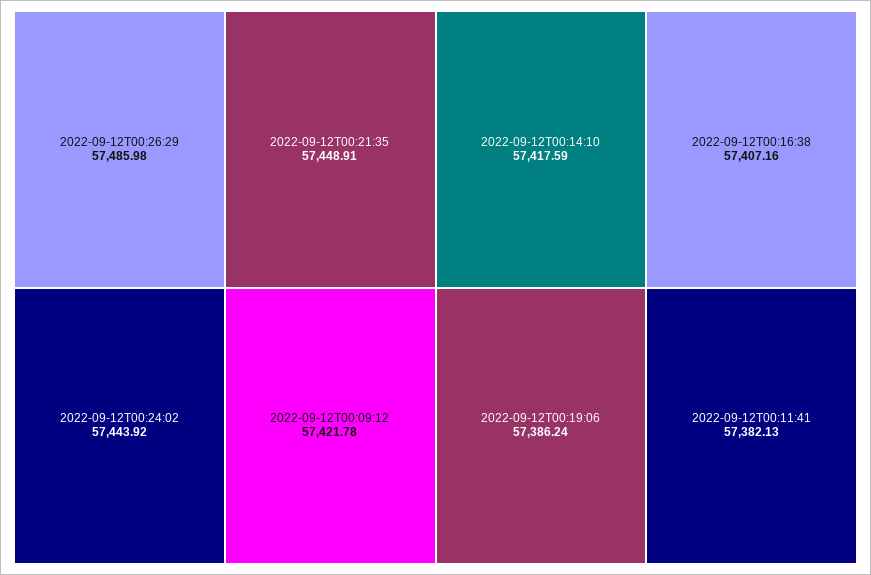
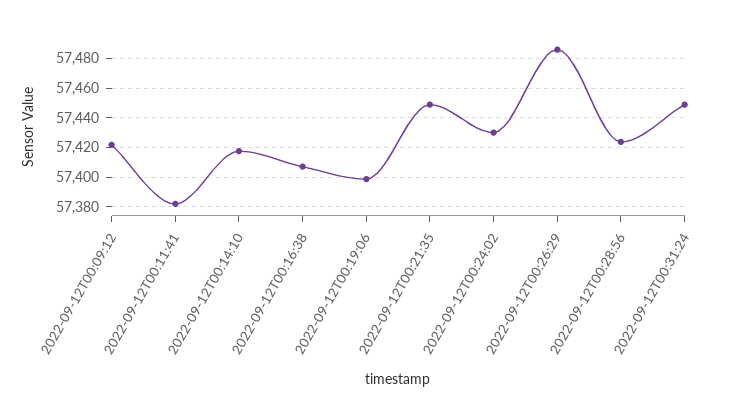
2022-09-12T00:24:02: 57443.92 -> 57430
2022-09-12T00:19:06: 57386.24 -> 57400
2022-09-12T00:28:56: none -> 57425
2022-09-12T00:31:24: none -> 57450

